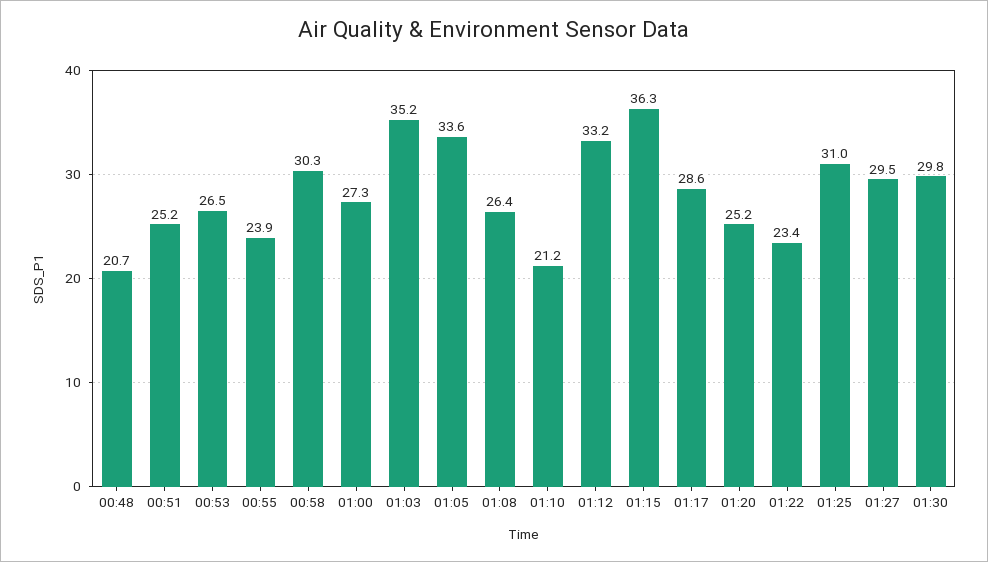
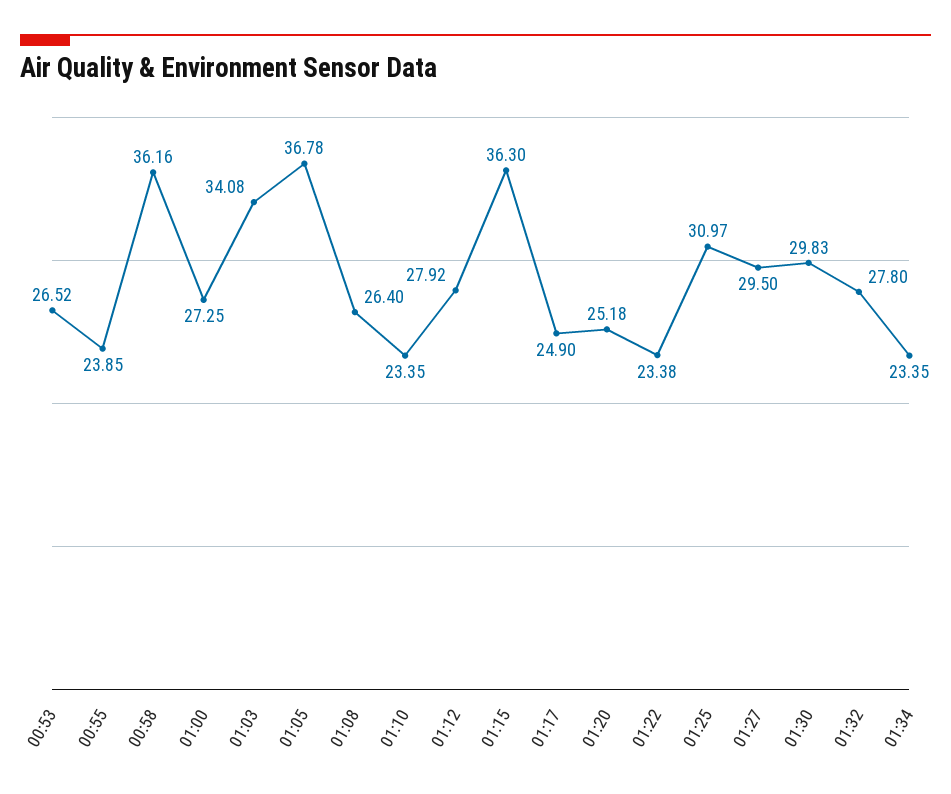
00:48: 20.7 -> none
00:51: 25.2 -> none
00:58: 30.3 -> 36.16
01:03: 35.2 -> 34.08
01:05: 33.6 -> 36.78
01:10: 21.2 -> 23.35
01:12: 33.2 -> 27.92
01:17: 28.6 -> 24.9
01:32: none -> 27.8
01:34: none -> 23.35

